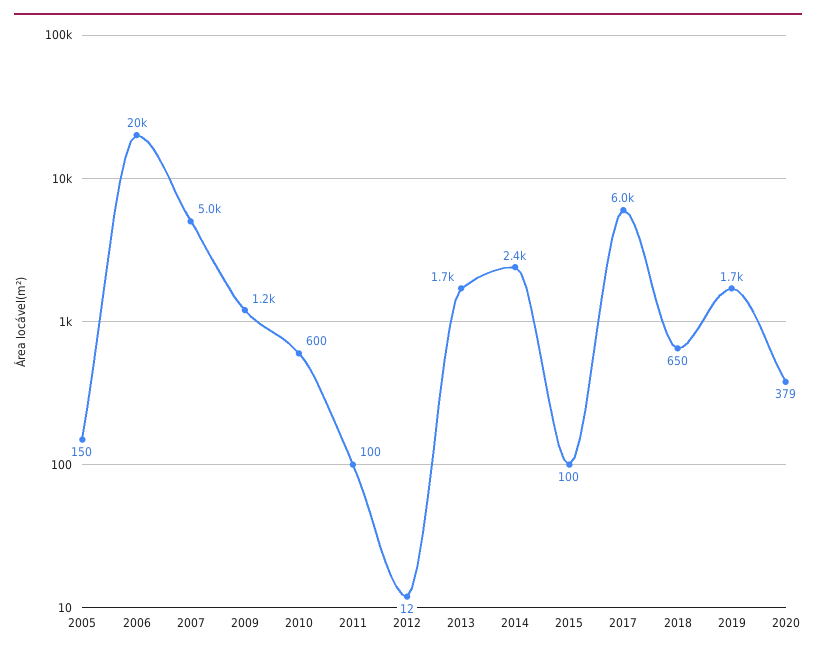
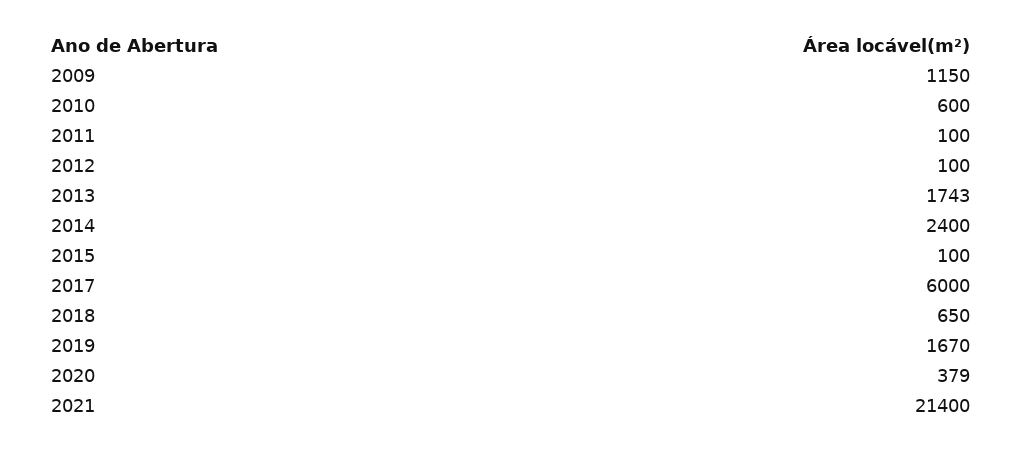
2005: 150 -> none
2006: 20000 -> none
2007: 5000 -> none
2012: 12 -> 100
2021: none -> 21400

